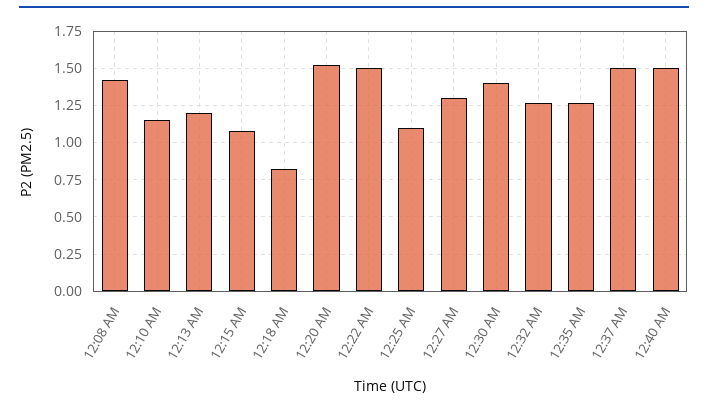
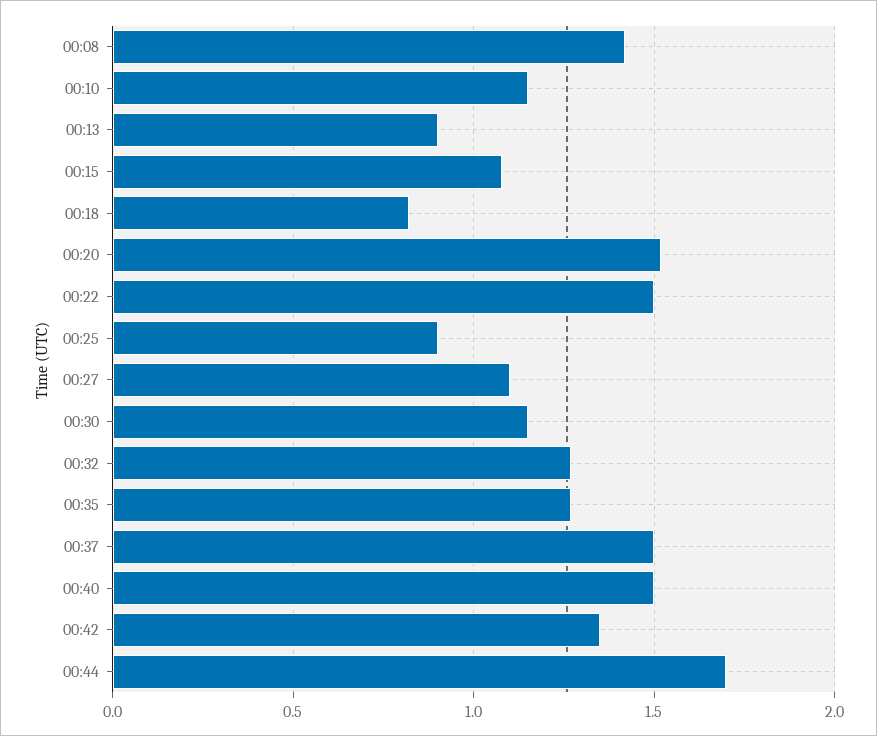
12:13 AM: 1.2 -> 0.9
12:25 AM: 1.1 -> 0.9
12:27 AM: 1.3 -> 1.1
12:30 AM: 1.4 -> 1.15
00:42: none -> 1.35
00:44: none -> 1.7

